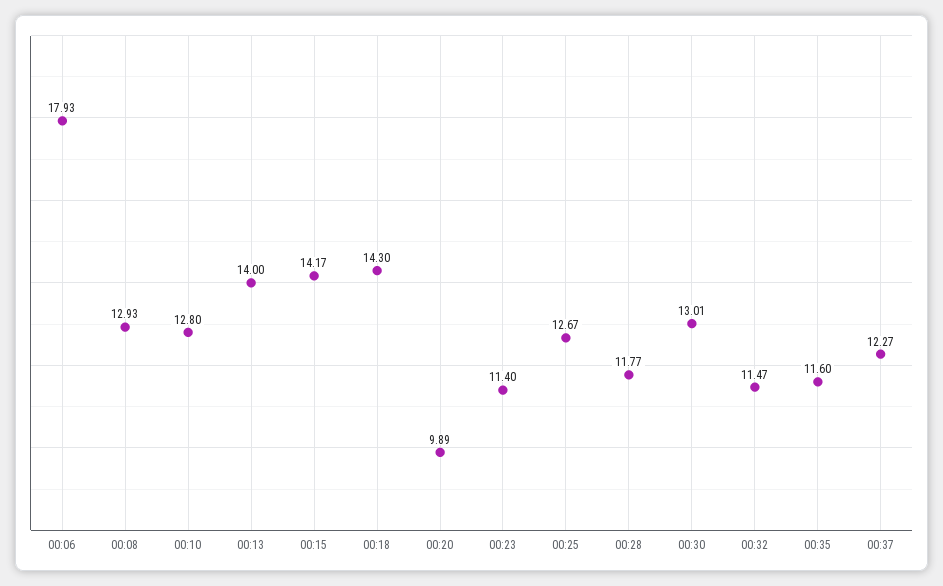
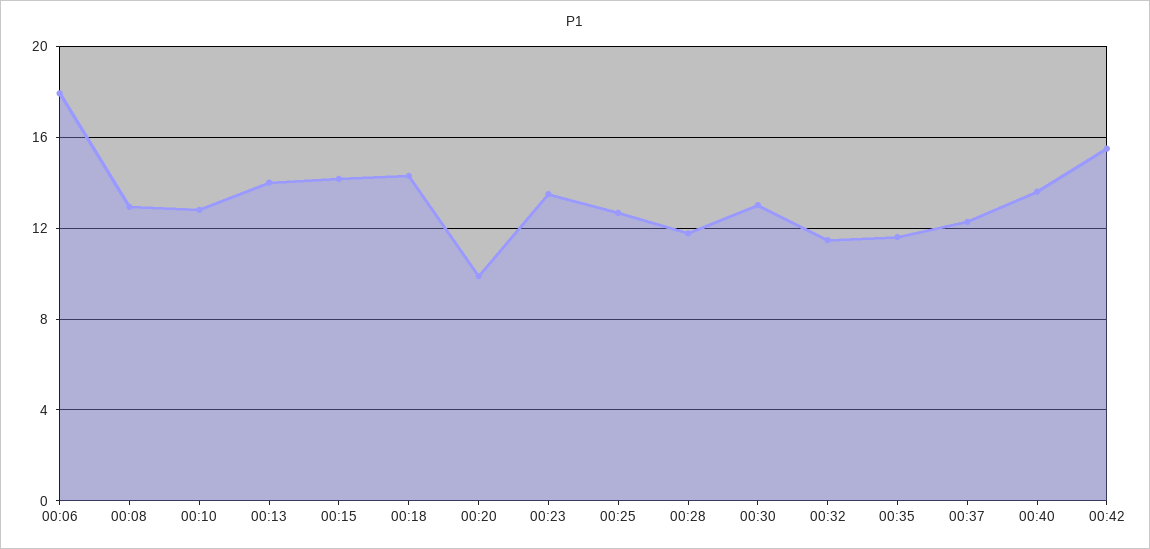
00:23: 11.4 -> 13.5
00:40: none -> 13.5
00:42: none -> 15.5

